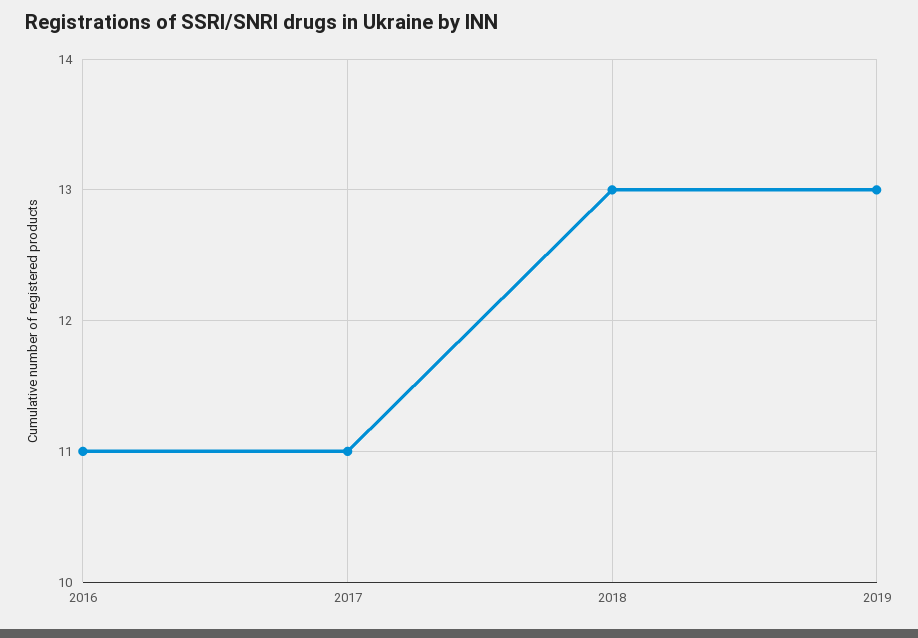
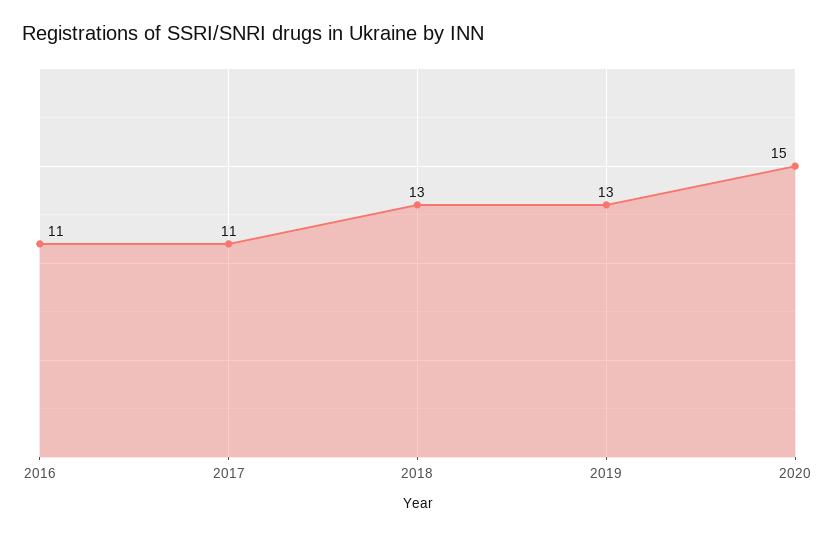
2020: none -> 15

